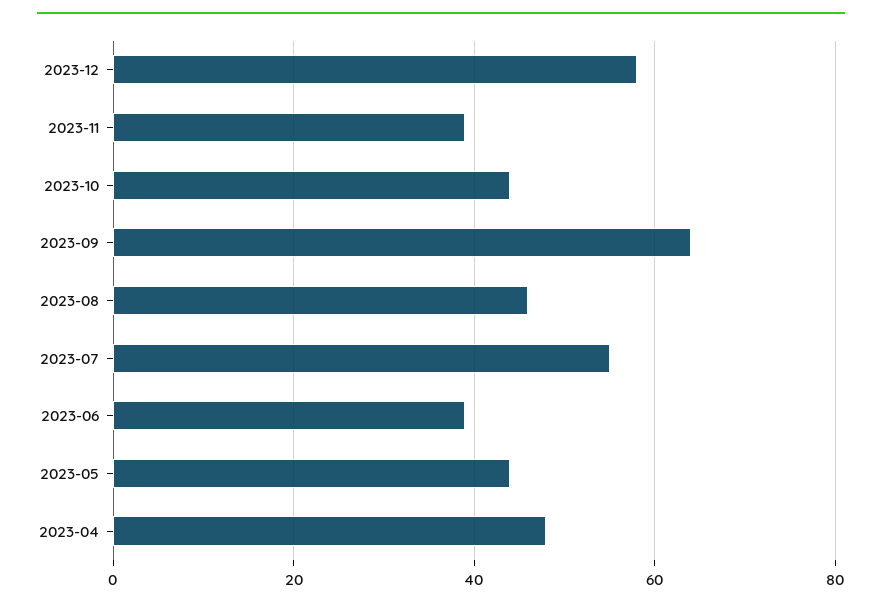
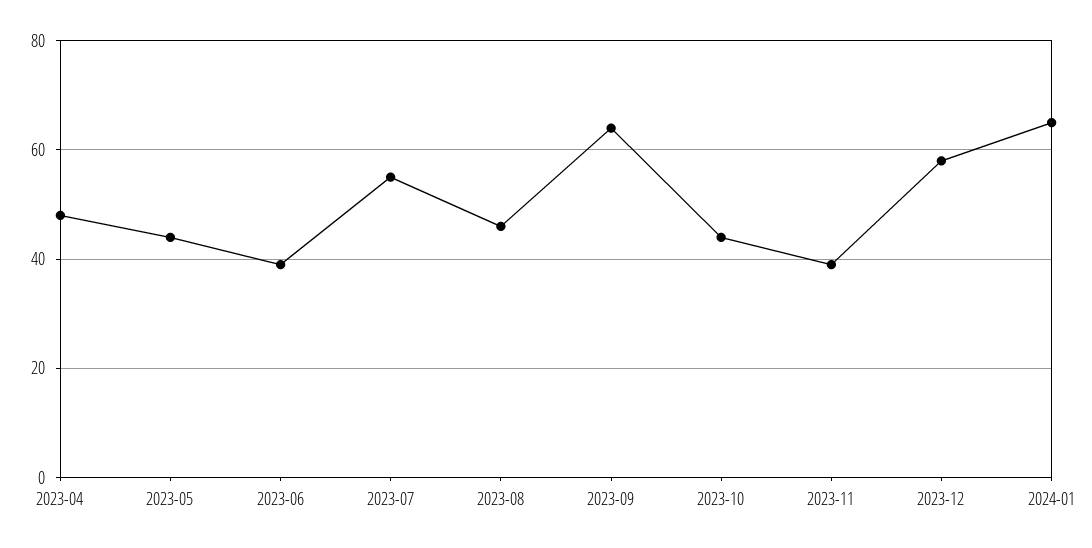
2024-01: none -> 65

